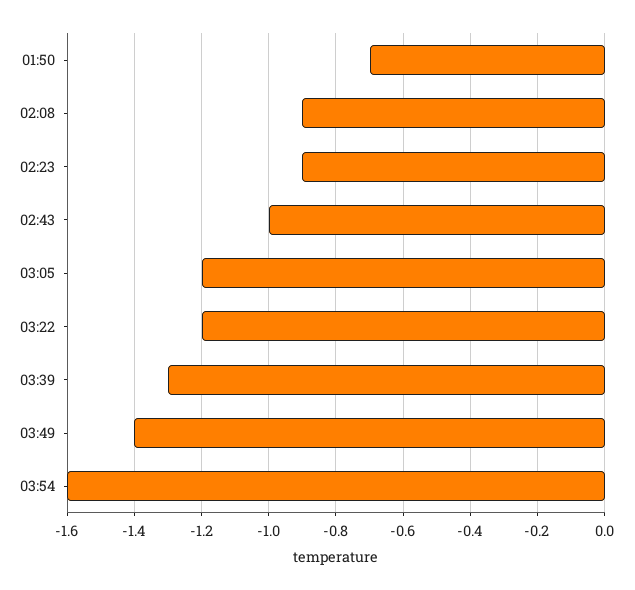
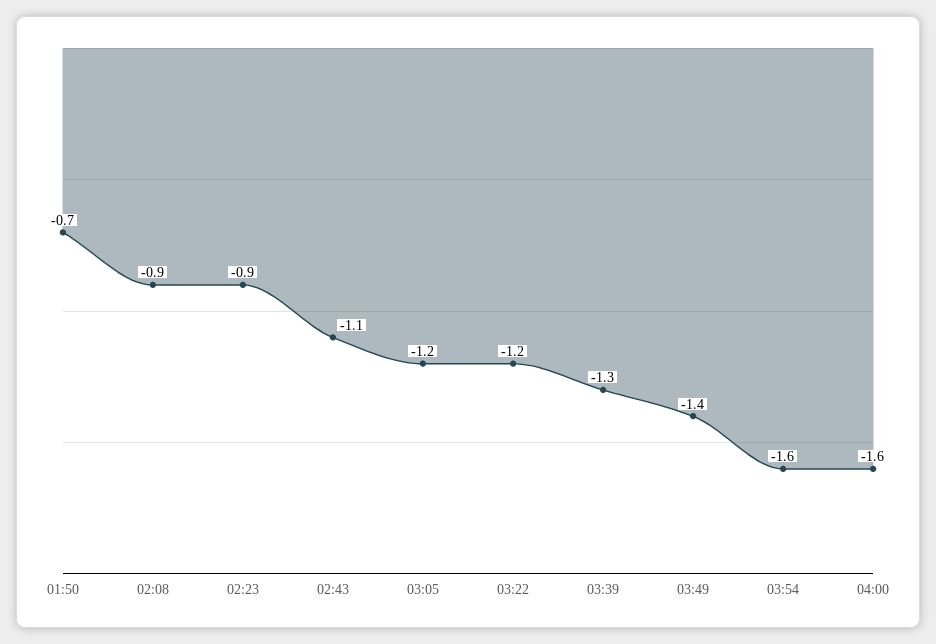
02:43: -1 -> -1.1
04:00: none -> -1.6

